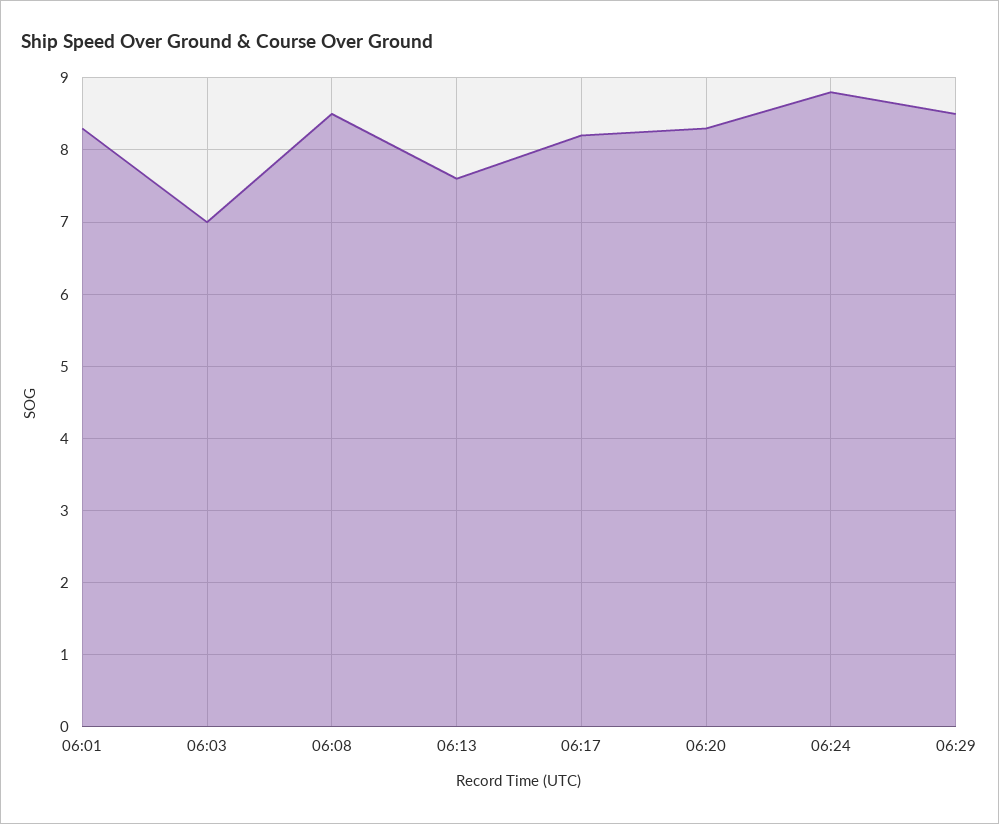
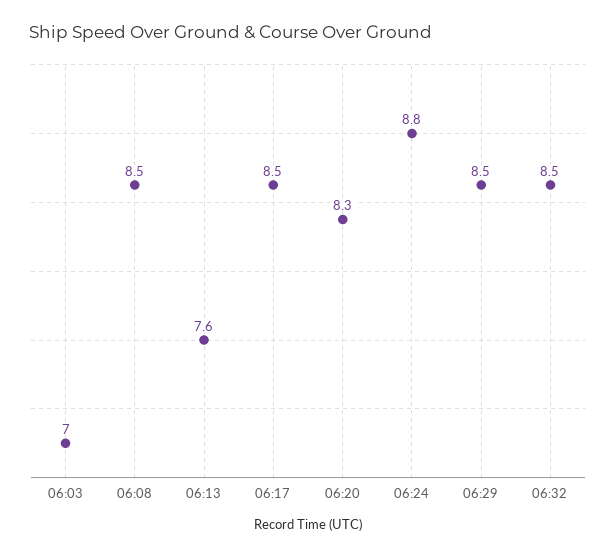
06:01: 8.3 -> none
06:17: 8.2 -> 8.5
06:32: none -> 8.5

